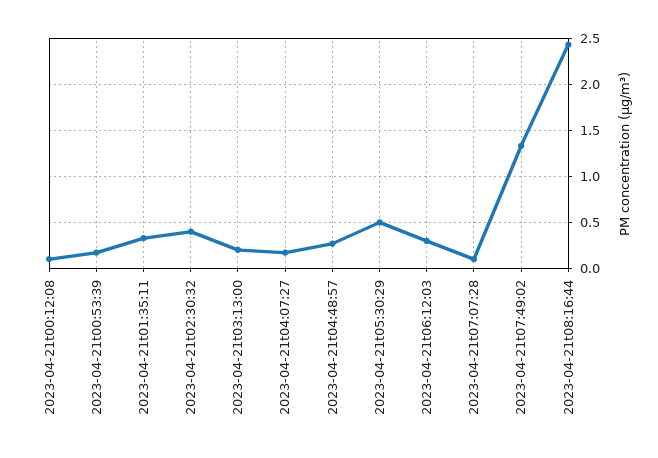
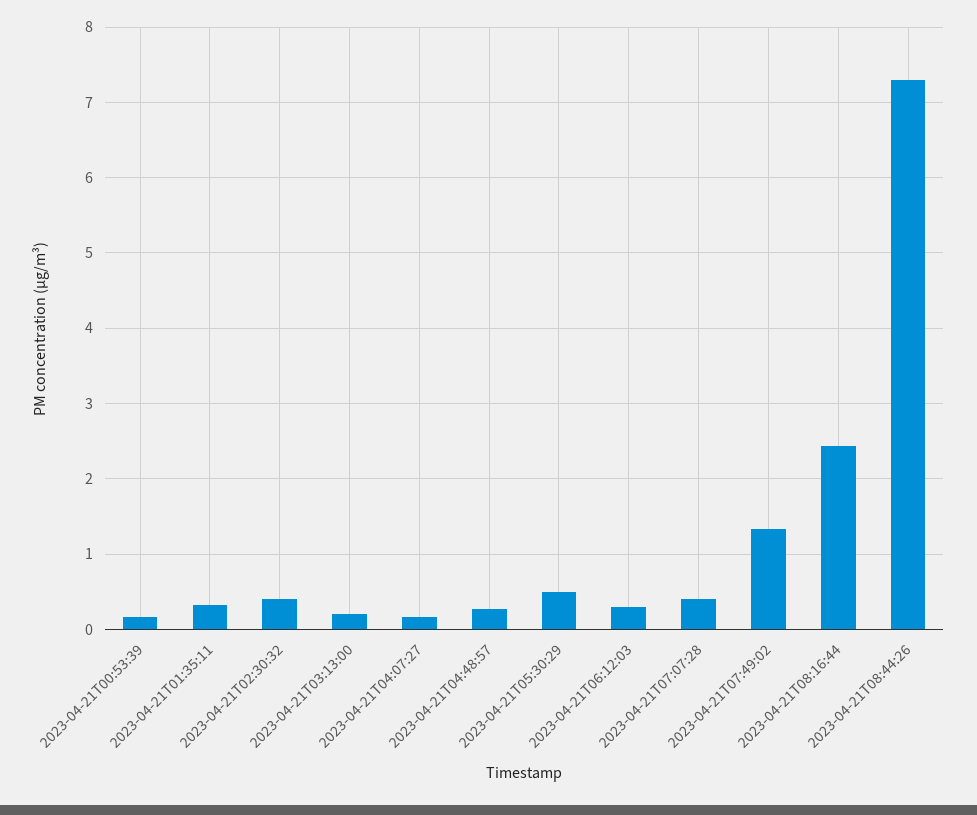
2023-04-21t00:12:08: 0.1 -> none
2023-04-21t07:07:28: 0.1 -> 0.4
2023-04-21T08:44:26: none -> 7.3

